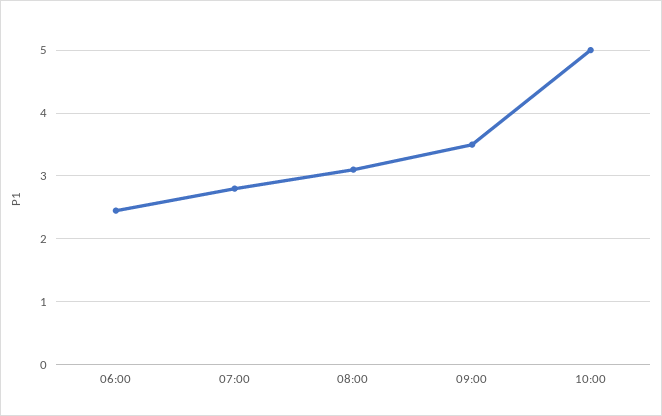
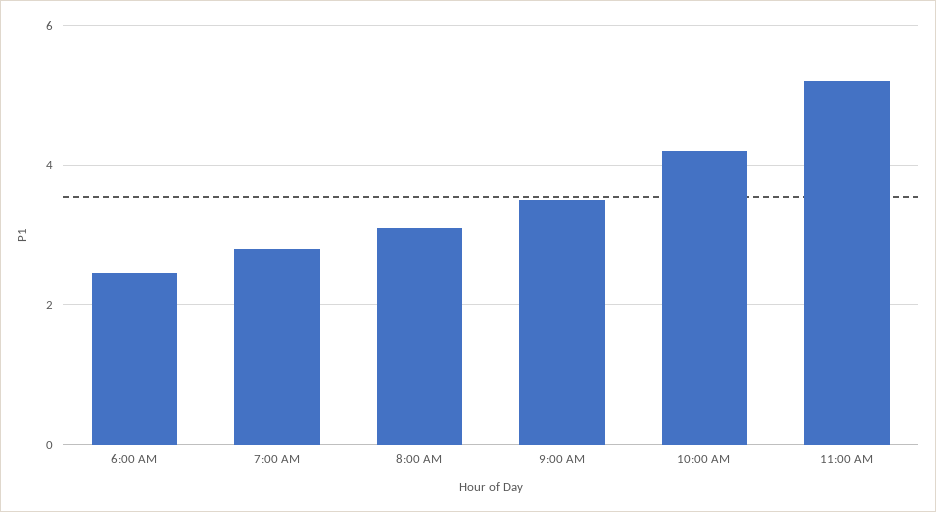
10:00: 5 -> 4.2
11:00 AM: none -> 5.2

